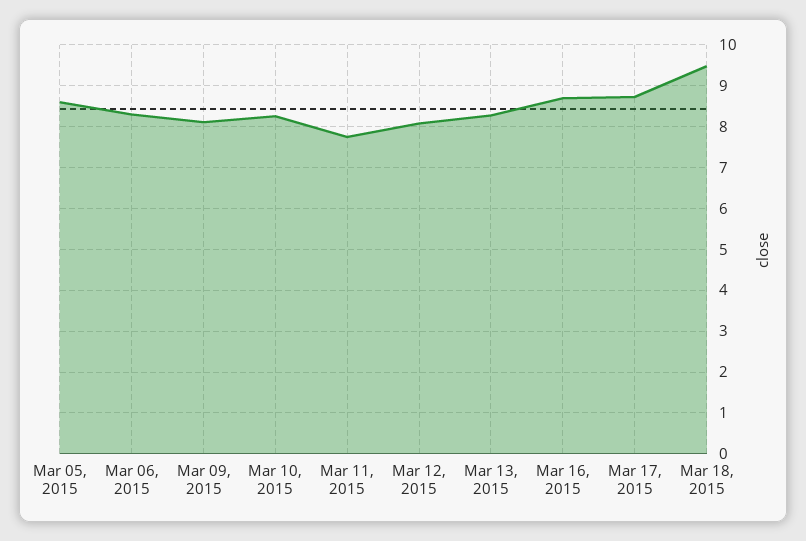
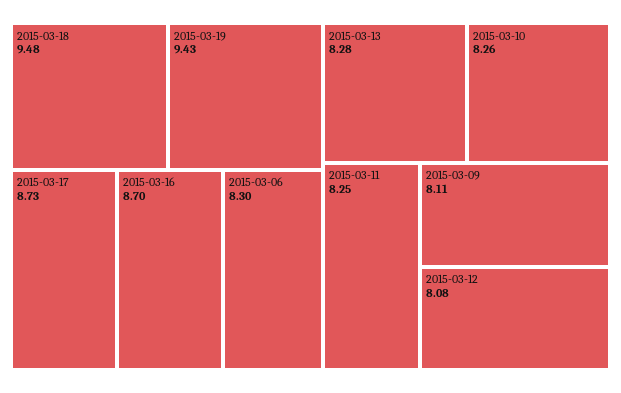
Mar 05, 2015: 8.6 -> none
Mar 11, 2015: 7.8 -> 8.25
2015-03-19: none -> 9.43

